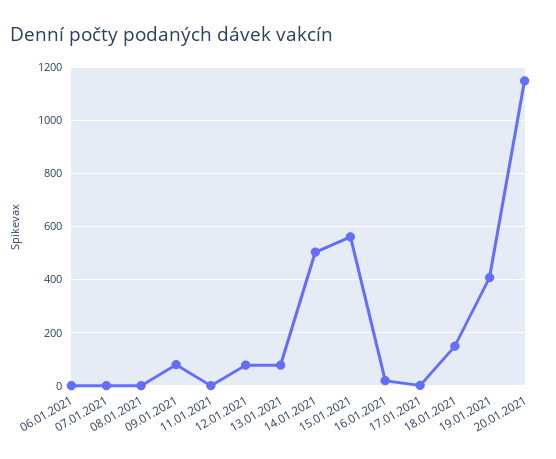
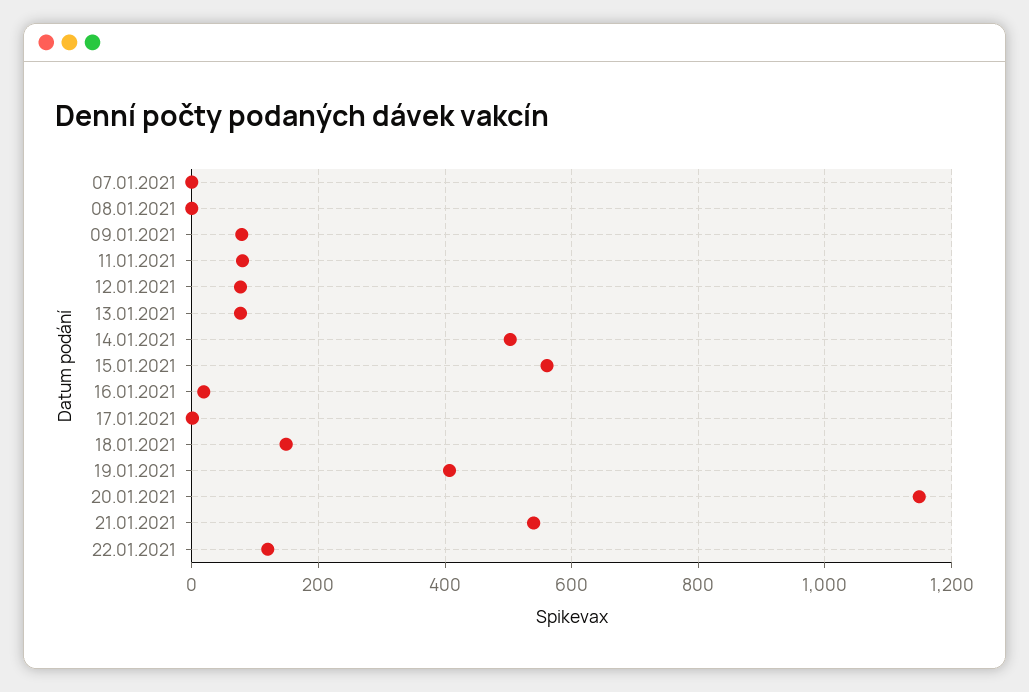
06.01.2021: 0 -> none
11.01.2021: 0 -> 80
21.01.2021: none -> 540
22.01.2021: none -> 120

